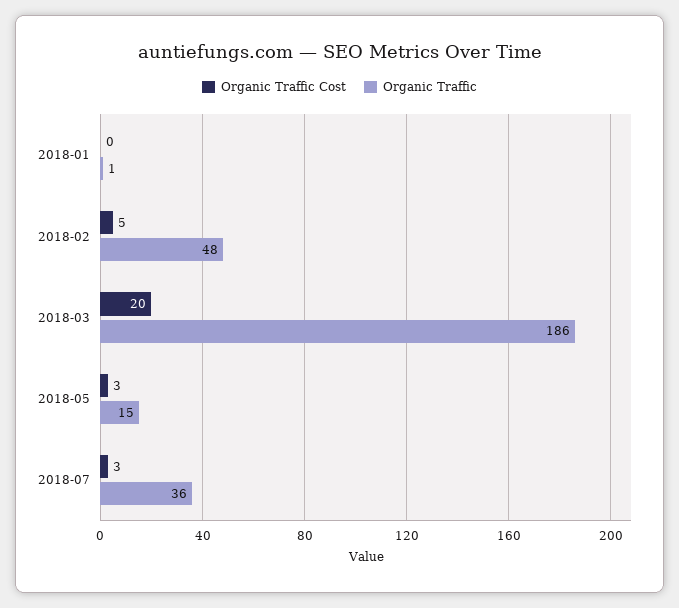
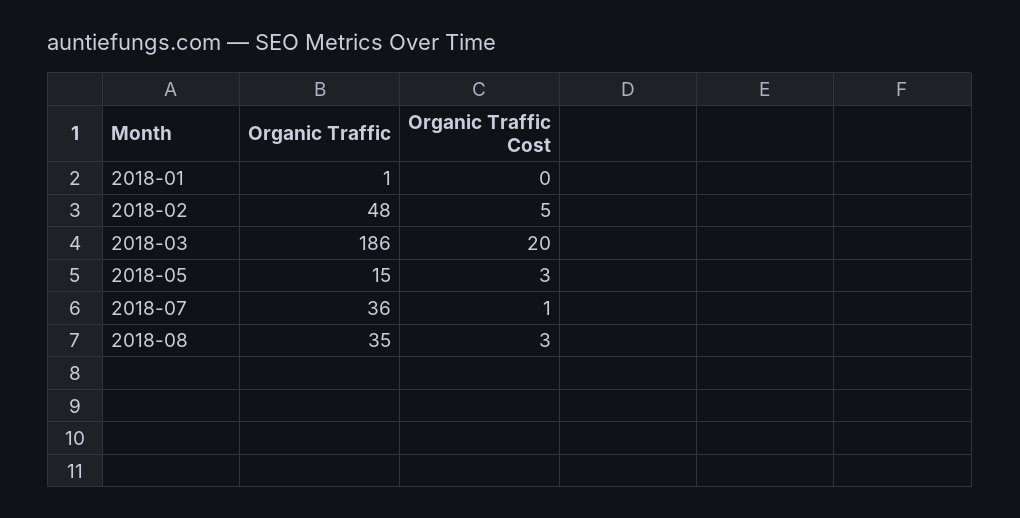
Organic Traffic Cost, 2018-07: 3 -> 1
Organic Traffic, 2018-08: none -> 35
Organic Traffic Cost, 2018-08: none -> 3

